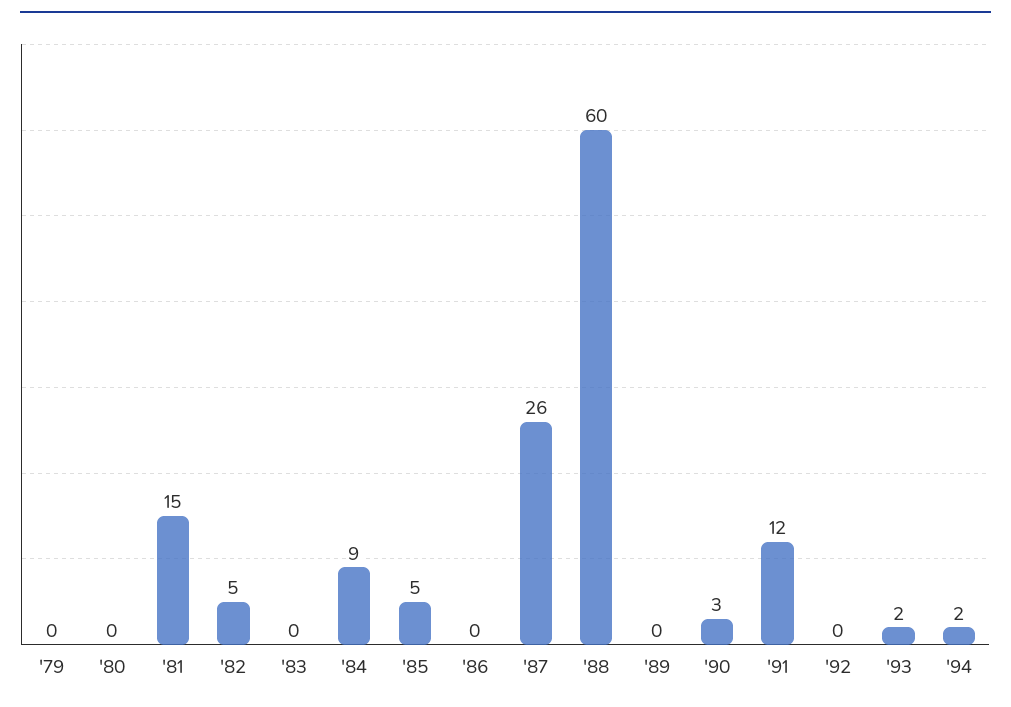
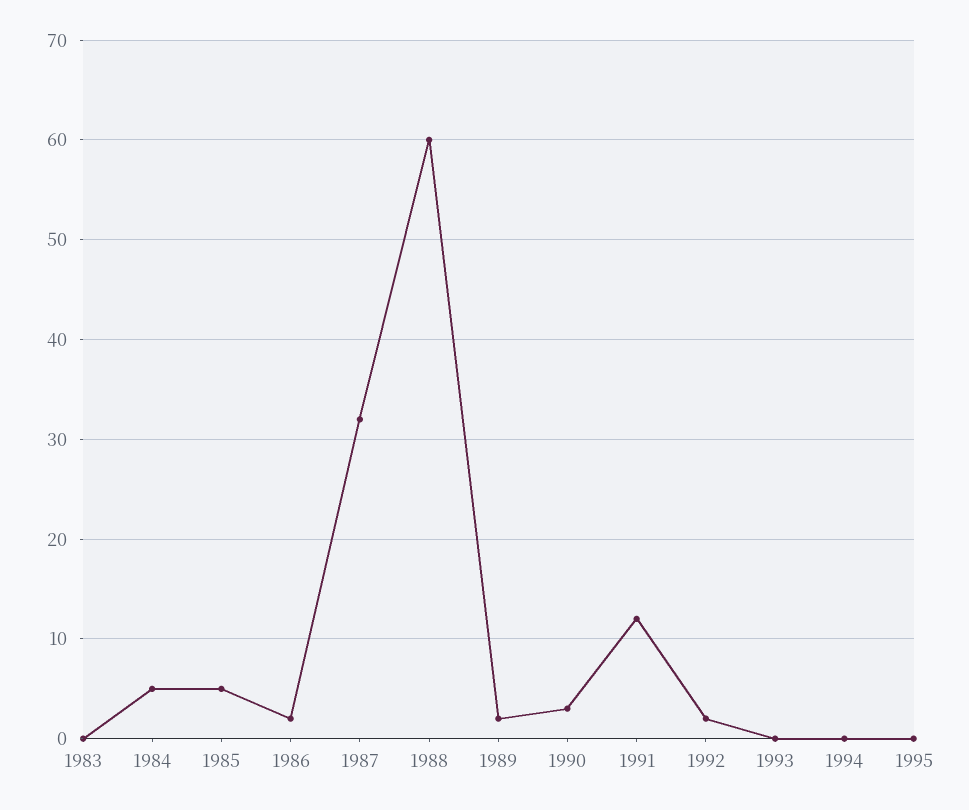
'79: 0 -> none
'80: 0 -> none
'81: 15 -> none
'82: 5 -> none
'84: 9 -> 5
'86: 0 -> 2
'87: 26 -> 32
'89: 0 -> 2
'92: 0 -> 2
'93: 2 -> 0
'94: 2 -> 0
1995: none -> 0

